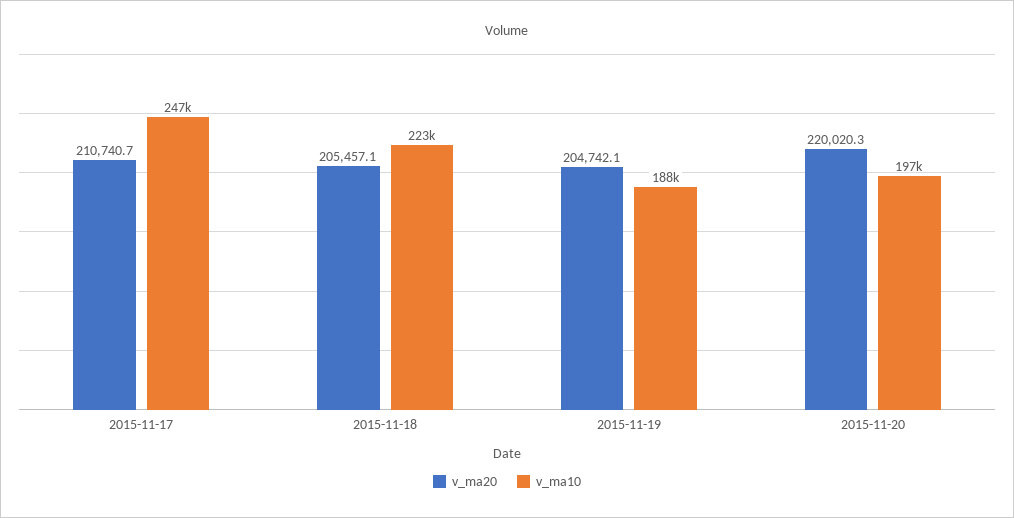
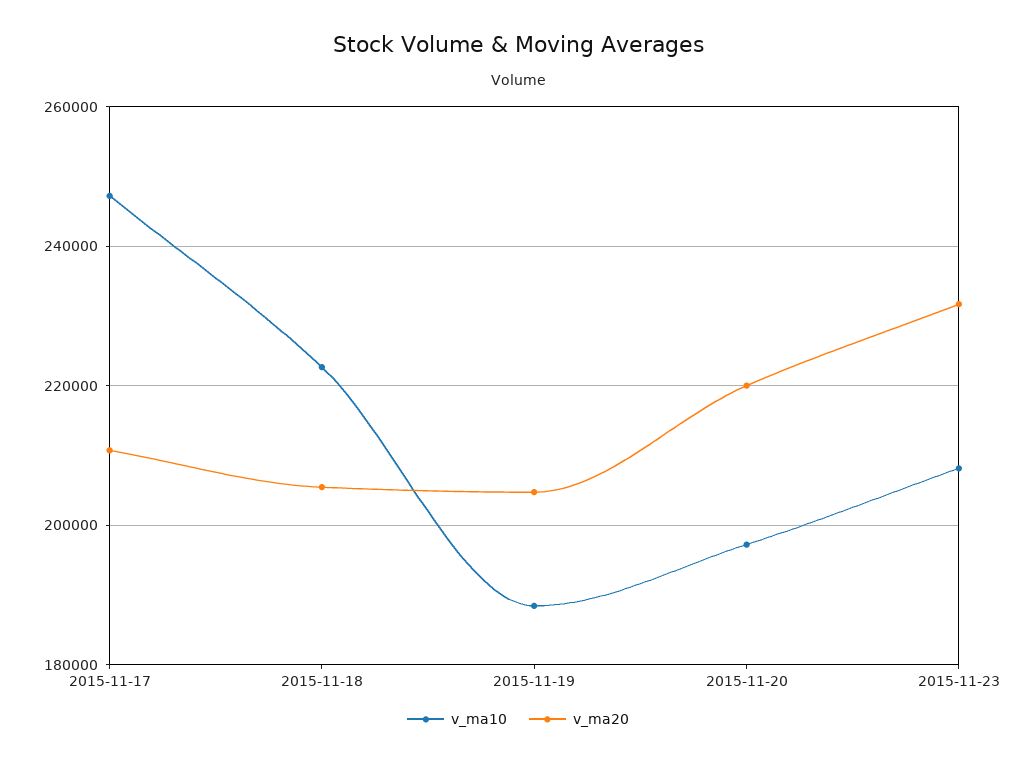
v_ma10, 2015-11-23: none -> 208000
v_ma20, 2015-11-23: none -> 232000

